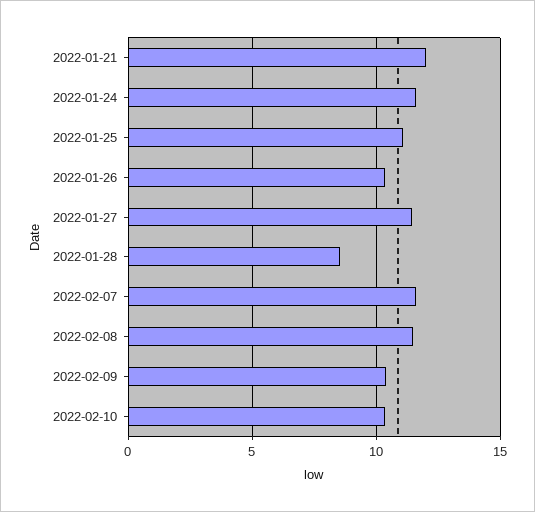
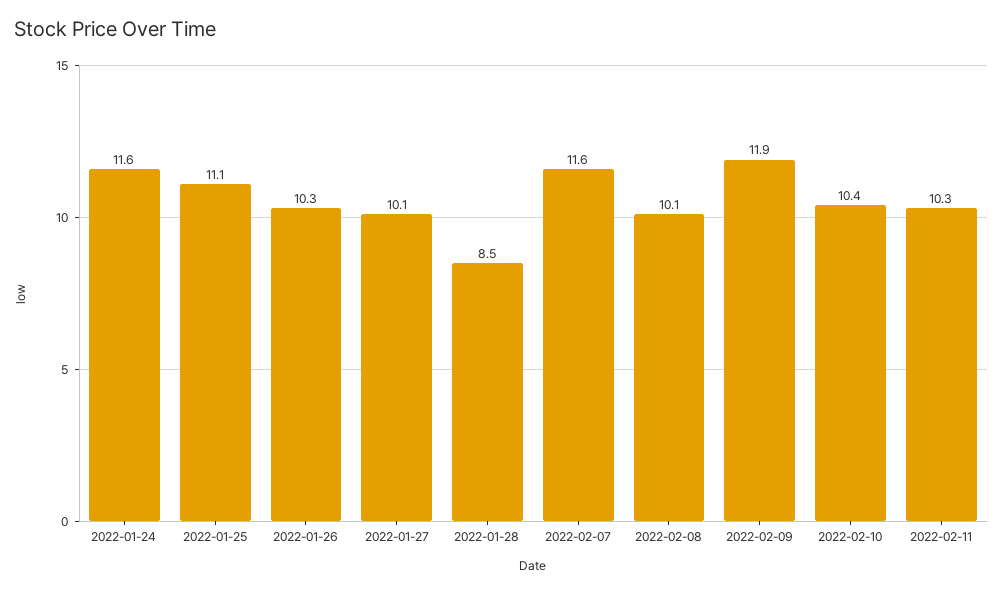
2022-01-21: 12 -> none
2022-01-27: 11.5 -> 10.1
2022-02-08: 11.5 -> 10.1
2022-02-09: 10.5 -> 11.9
2022-02-11: none -> 10.3

